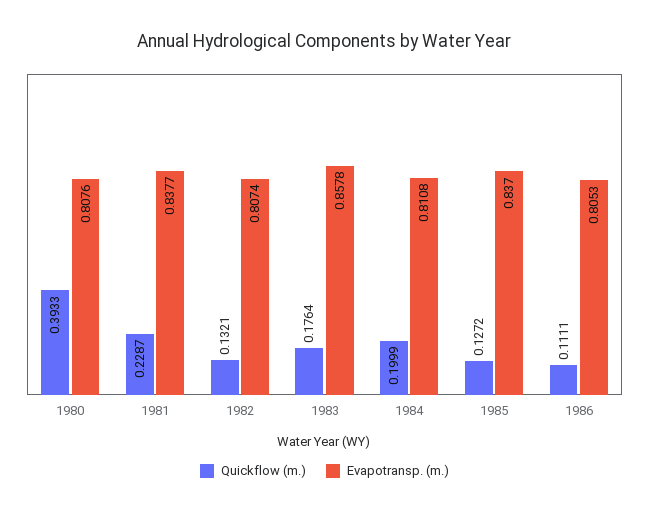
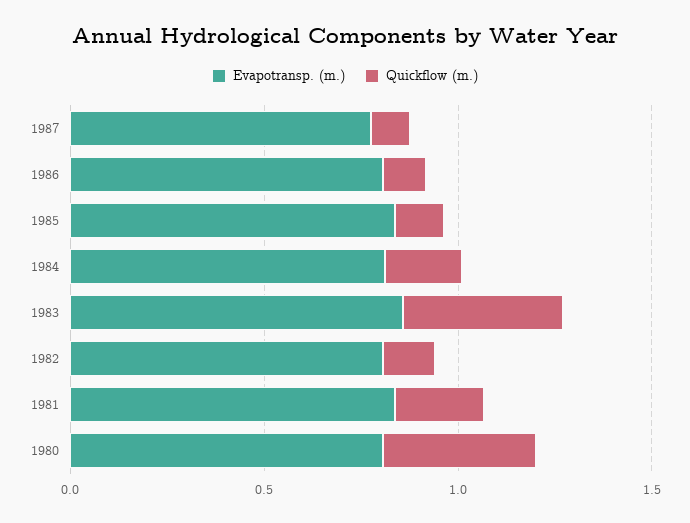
Quickflow (m.), 1983: 0.1764 -> 0.4
Evapotransp. (m.), 1987: none -> 0.8
Quickflow (m.), 1987: none -> 0.1

